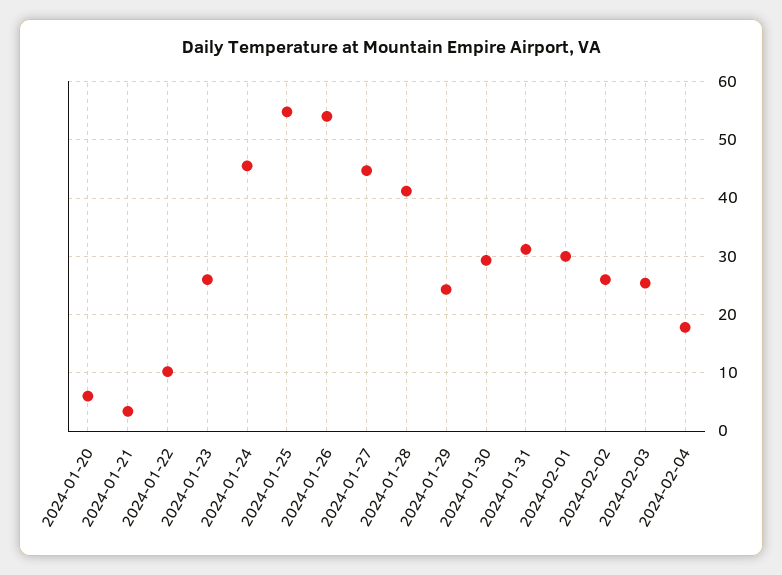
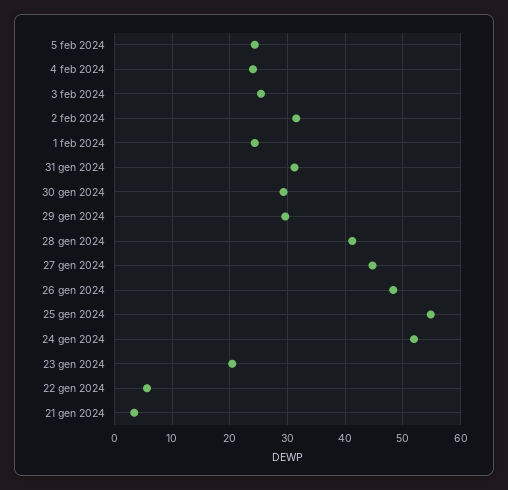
2024-01-20: 6 -> none
2024-01-22: 10 -> 6
2024-01-23: 26 -> 20
2024-01-24: 46 -> 52
2024-01-26: 54 -> 48
2024-01-29: 24 -> 30
2024-02-01: 30 -> 24
2024-02-02: 26 -> 32
2024-02-04: 18 -> 24
5 feb 2024: none -> 24

